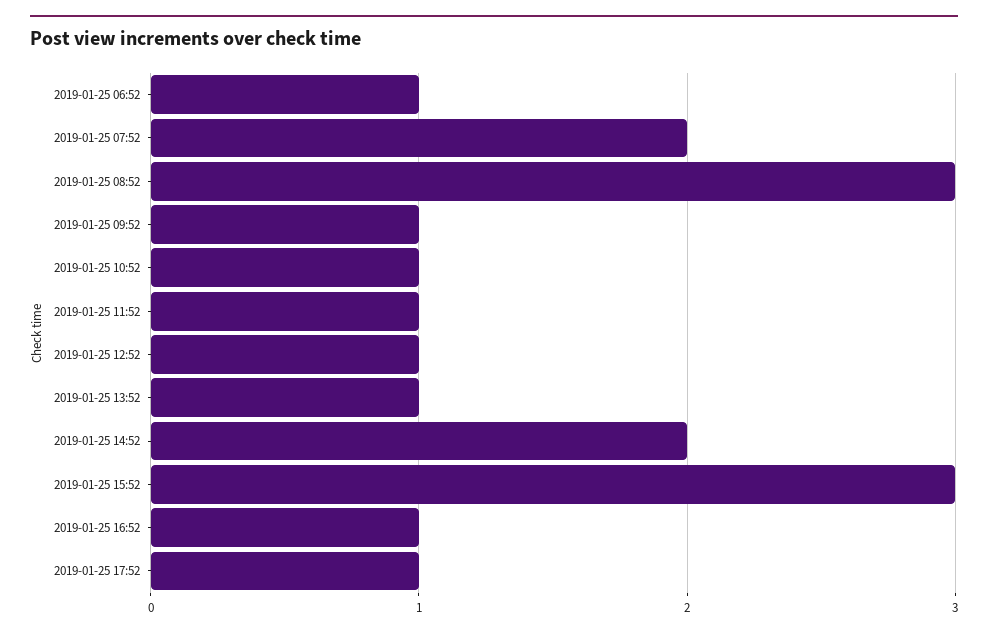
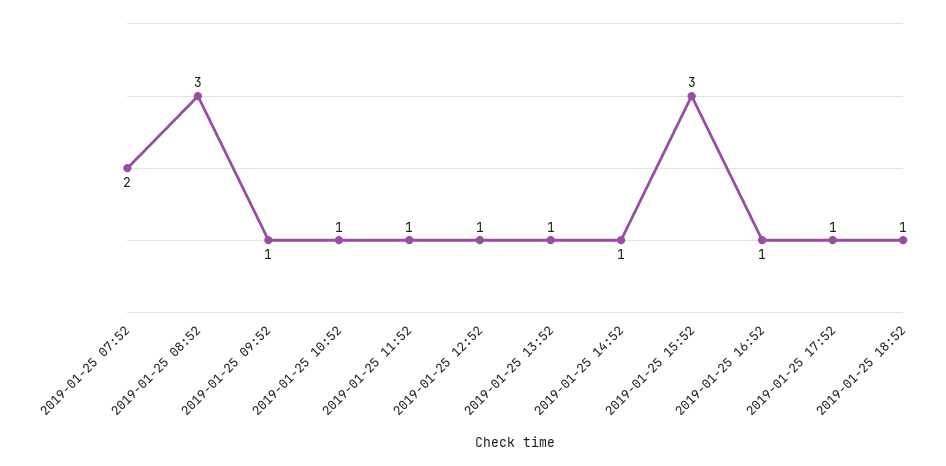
2019-01-25 06:52: 1 -> none
2019-01-25 14:52: 2 -> 1
2019-01-25 18:52: none -> 1

